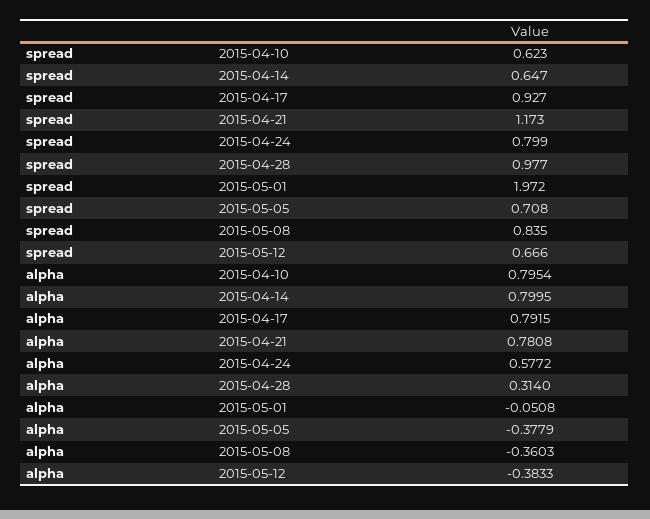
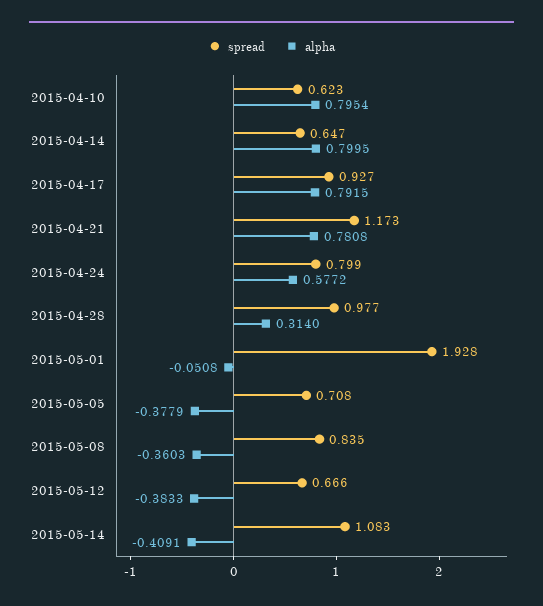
spread, 2015-05-01: 1.972 -> 1.928
spread, 2015-05-14: none -> 1.083
alpha, 2015-05-14: none -> -0.4091

